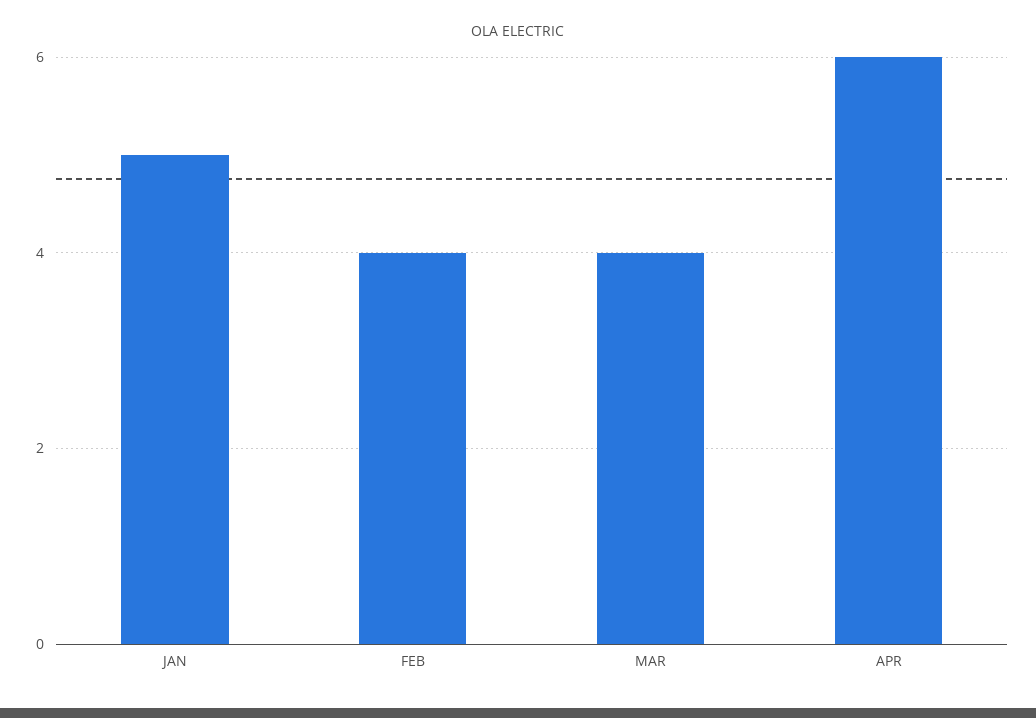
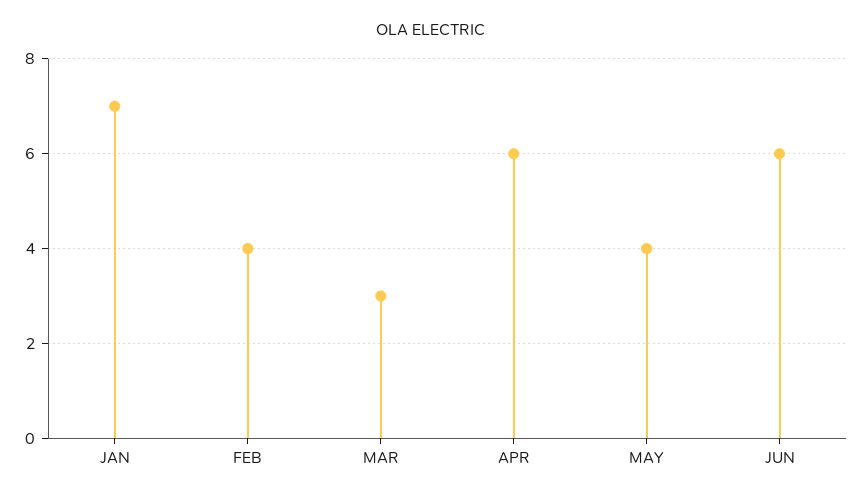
JAN: 5 -> 7
MAR: 4 -> 3
MAY: none -> 4
JUN: none -> 6

